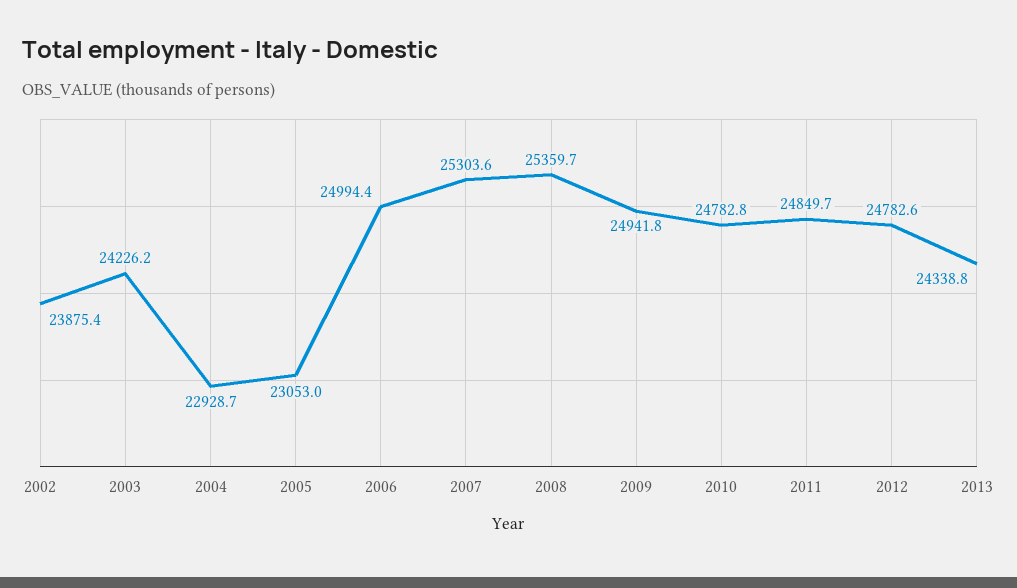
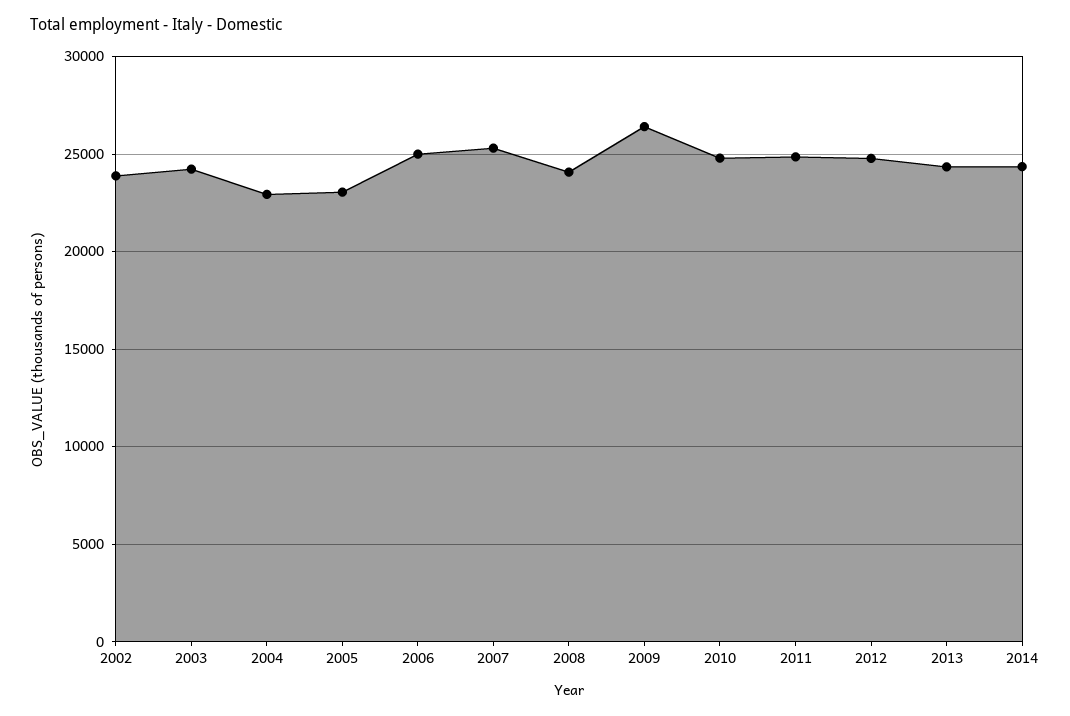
2008: 25359.7 -> 24000
2009: 24941.8 -> 26500
2014: none -> 24500

